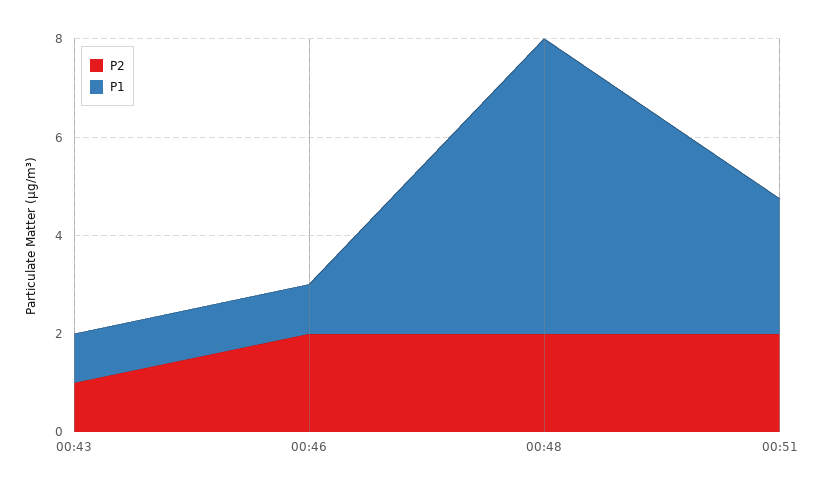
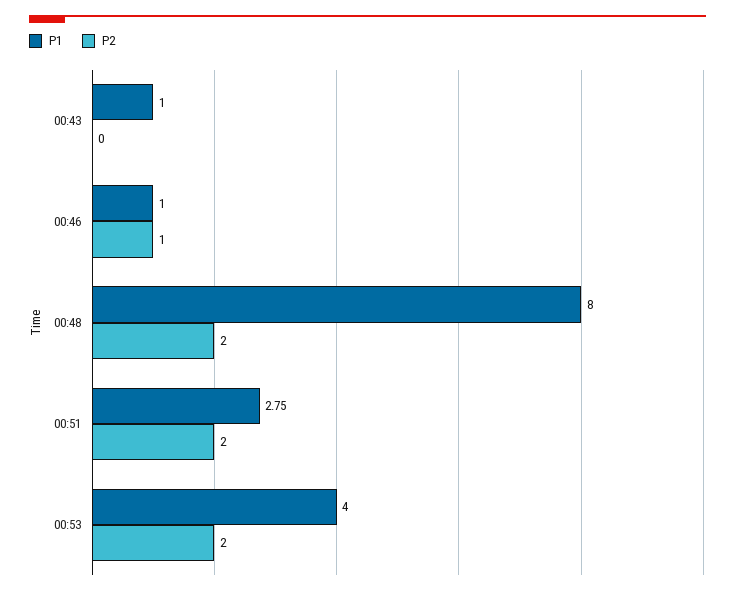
P2, 00:43: 1 -> 0
P2, 00:46: 2 -> 1
P1, 00:48: 6 -> 8
P1, 00:53: none -> 4
P2, 00:53: none -> 2

